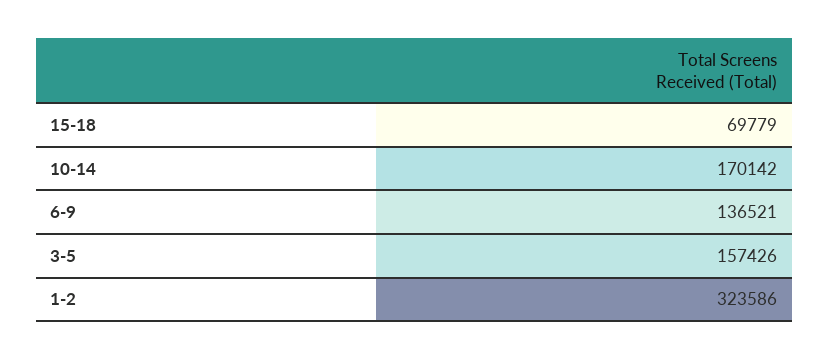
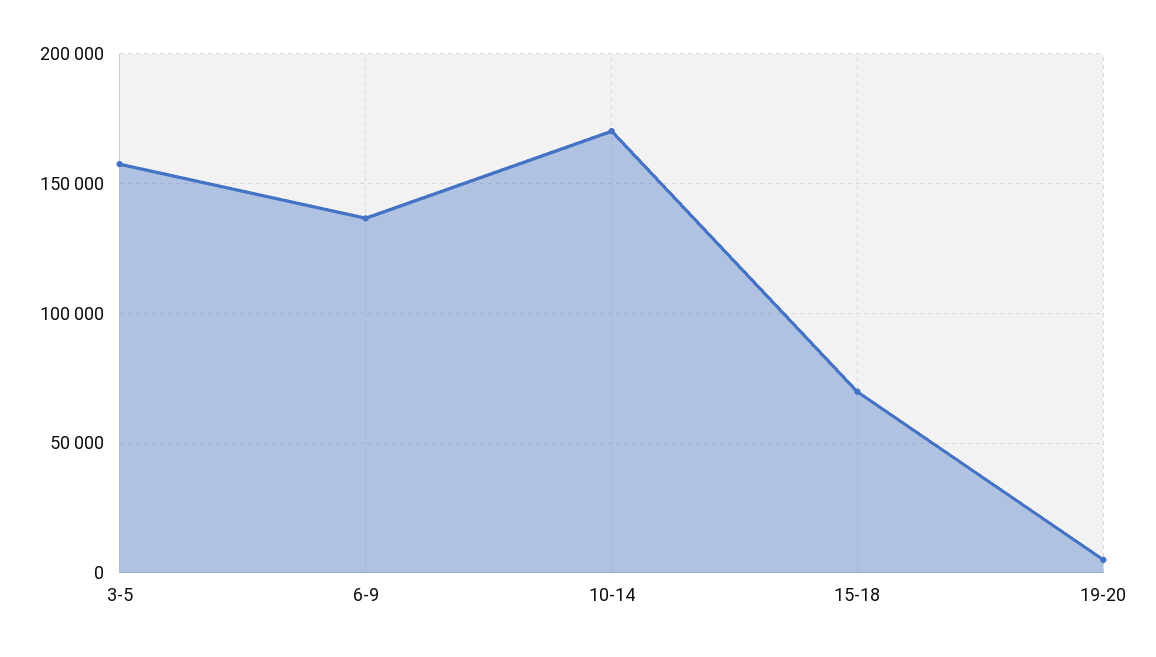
1-2: 323586 -> none
19-20: none -> 5000

